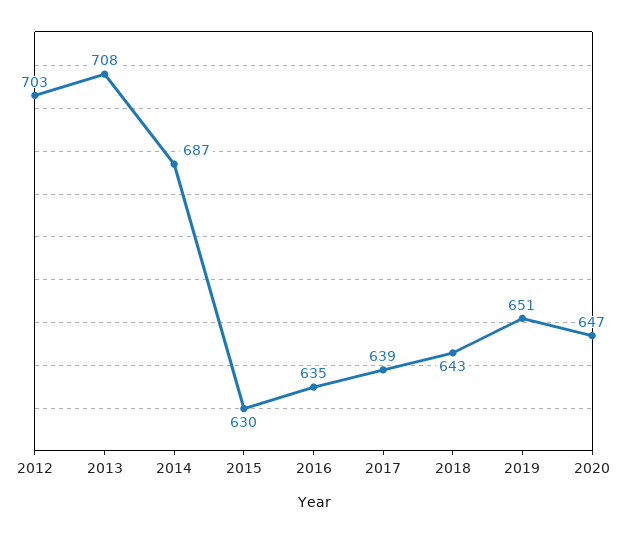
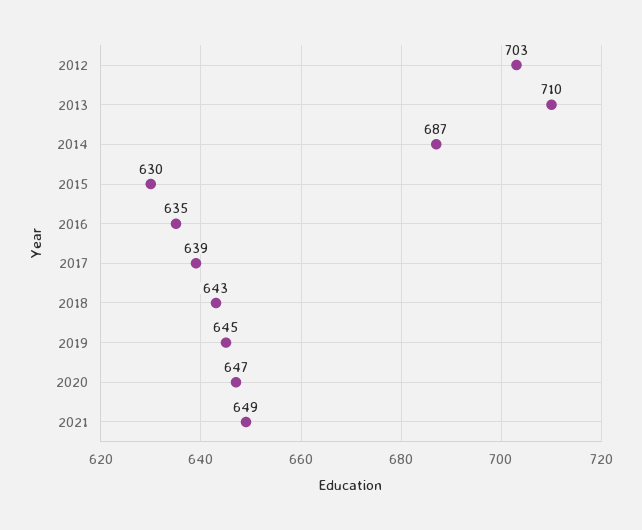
2013: 708 -> 710
2019: 651 -> 645
2021: none -> 649

